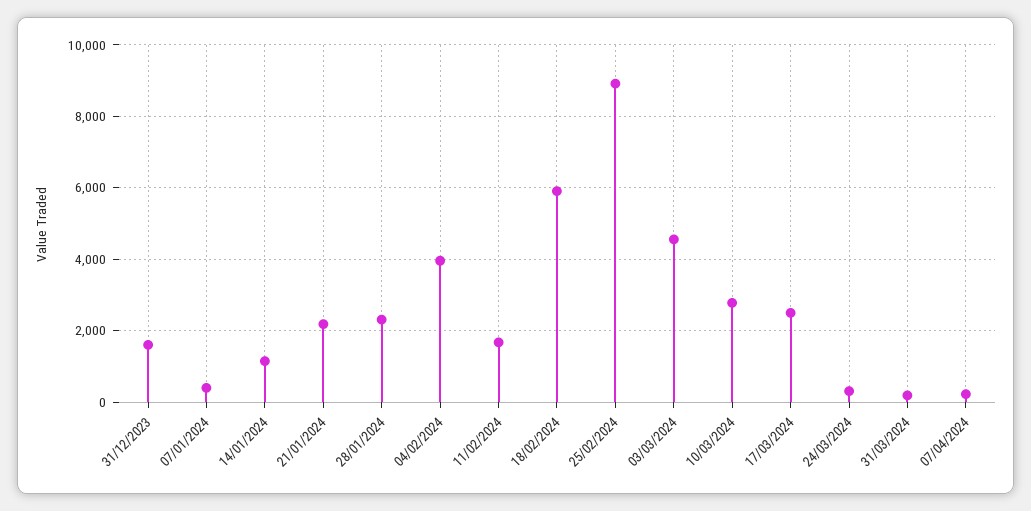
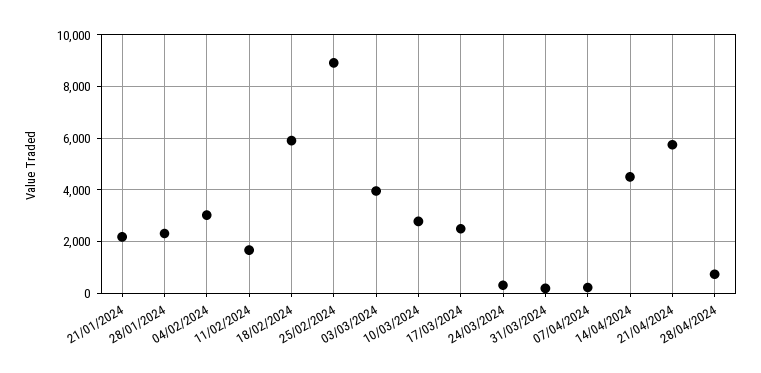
31/12/2023: 1600 -> none
07/01/2024: 400 -> none
14/01/2024: 1200 -> none
04/02/2024: 4000 -> 3000
03/03/2024: 4600 -> 4000
14/04/2024: none -> 4500
21/04/2024: none -> 5750
28/04/2024: none -> 750

